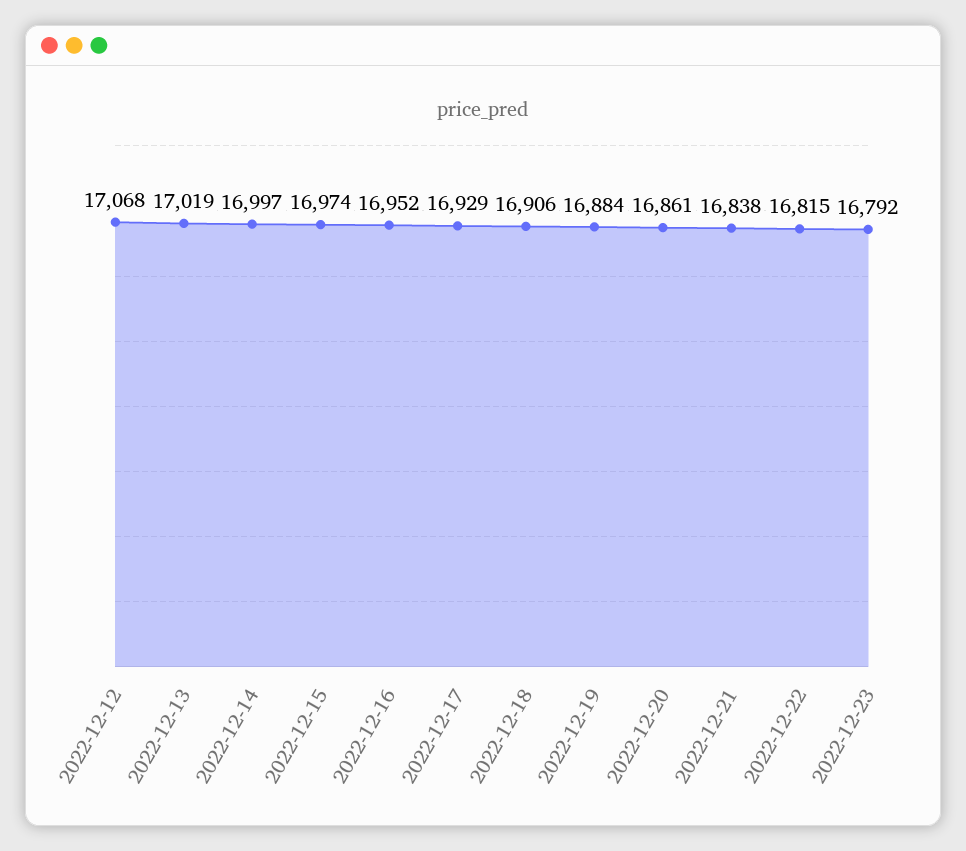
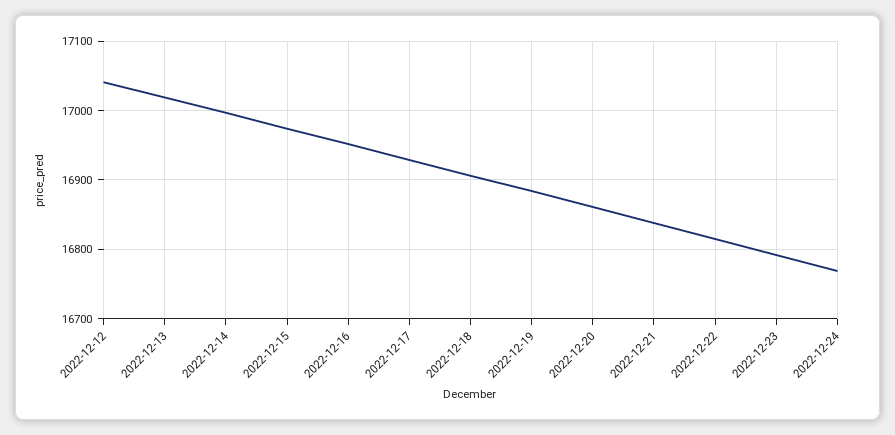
2022-12-12: 17068 -> 17040
2022-12-24: none -> 16770

